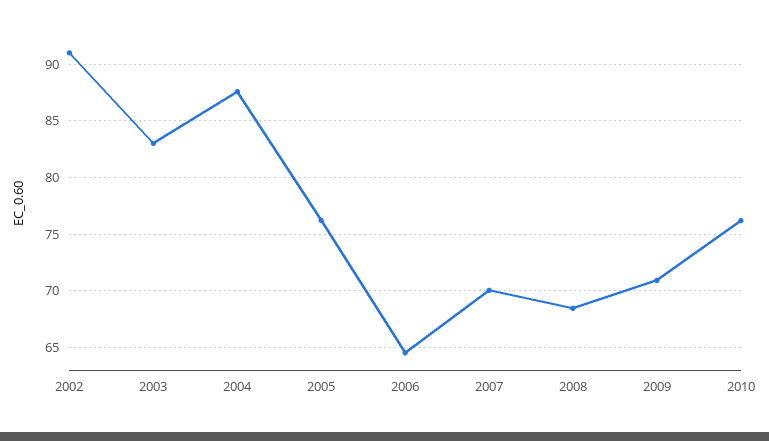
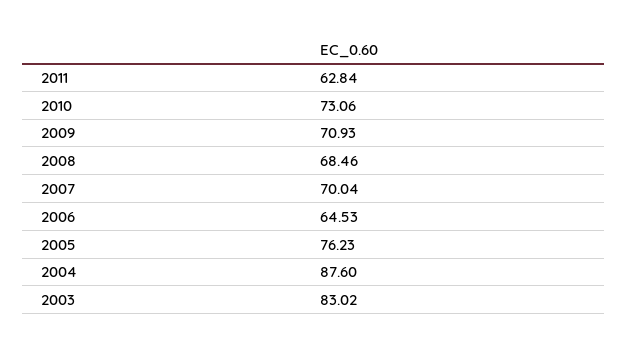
2002: 91 -> none
2010: 76 -> 73.06
2011: none -> 62.84

